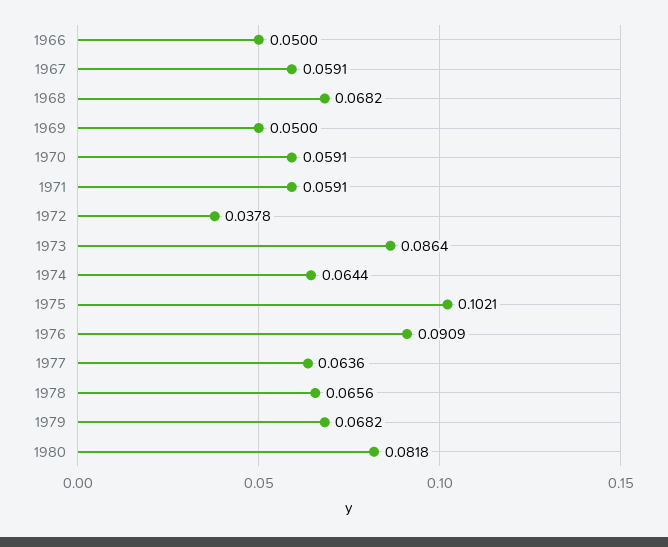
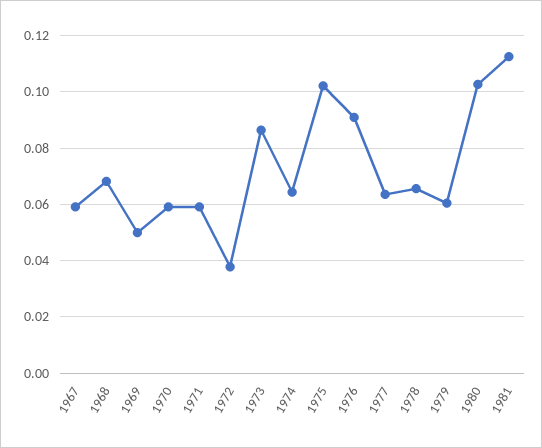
1966: 0.05 -> none
1979: 0.0682 -> 0.06
1980: 0.0818 -> 0.1025
1981: none -> 0.1125

